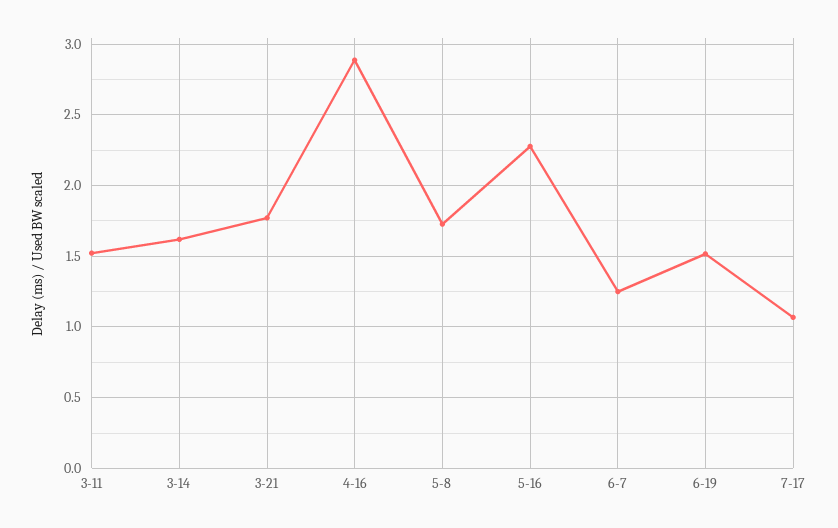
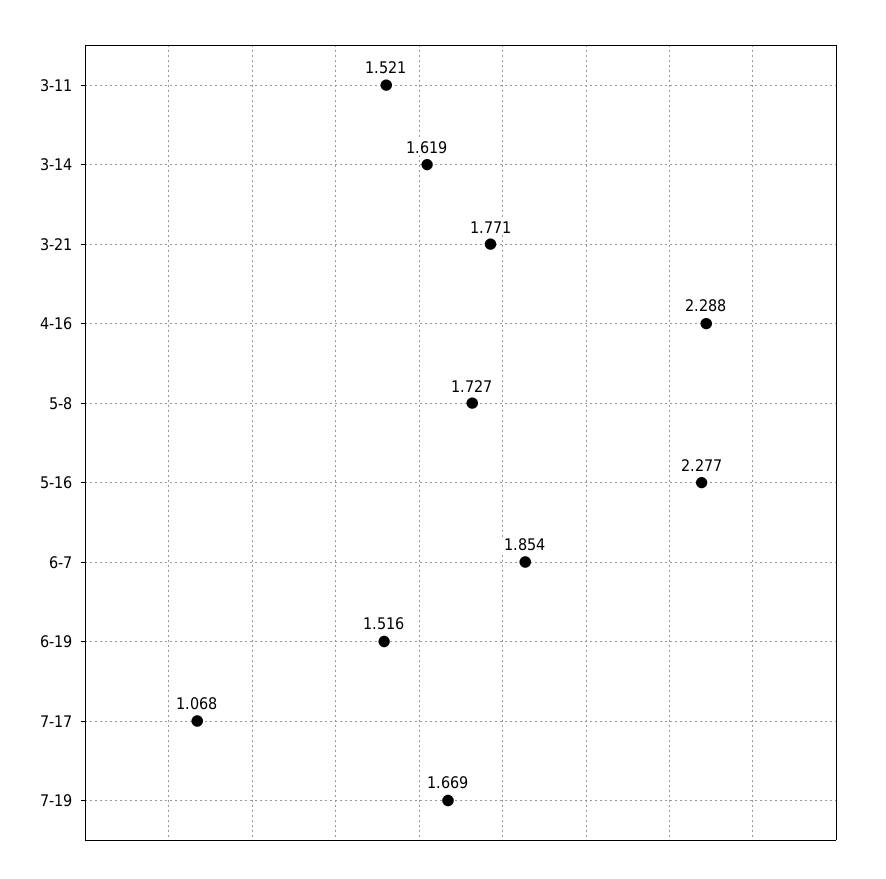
4-16: 2.9 -> 2.288
6-7: 1.25 -> 1.854
7-19: none -> 1.669

